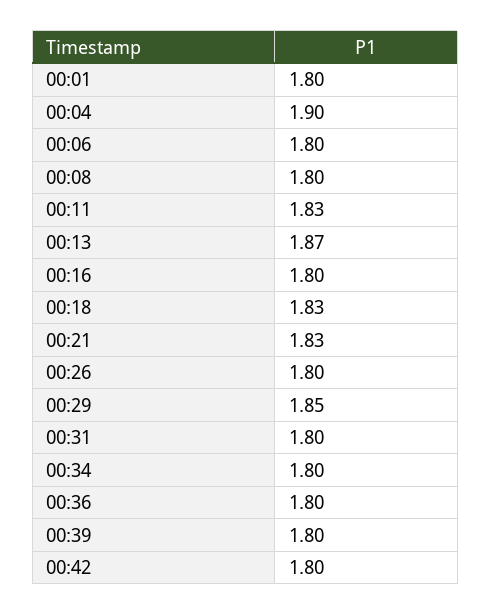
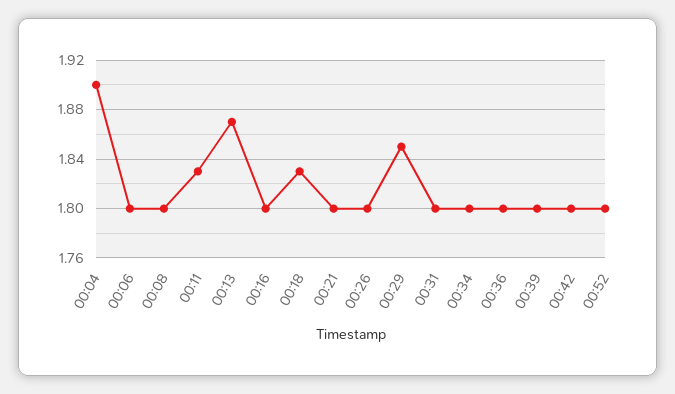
00:01: 1.8 -> none
00:21: 1.83 -> 1.8
00:52: none -> 1.8

